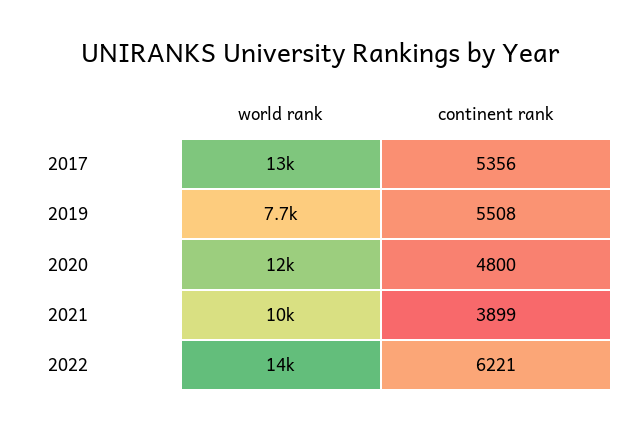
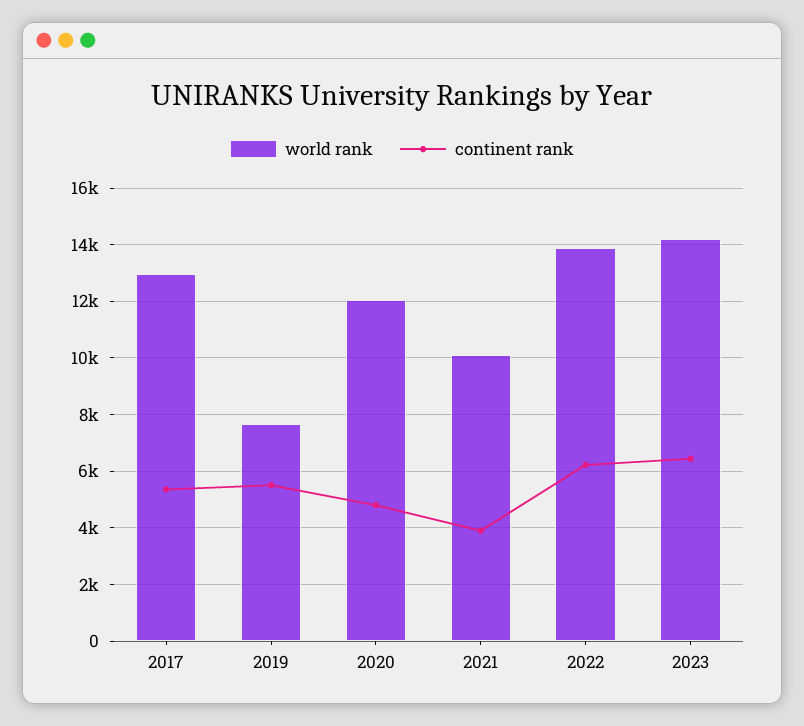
world rank, 2023: none -> 14250
continent rank, 2023: none -> 6500

